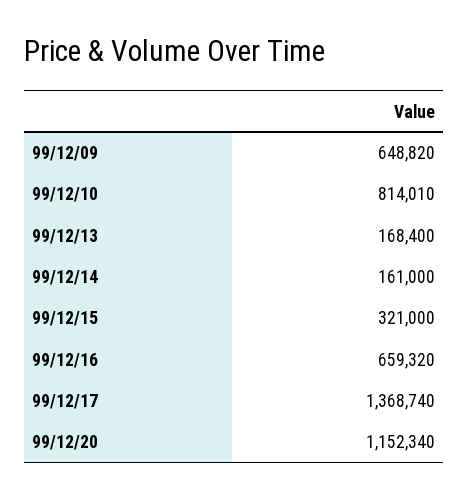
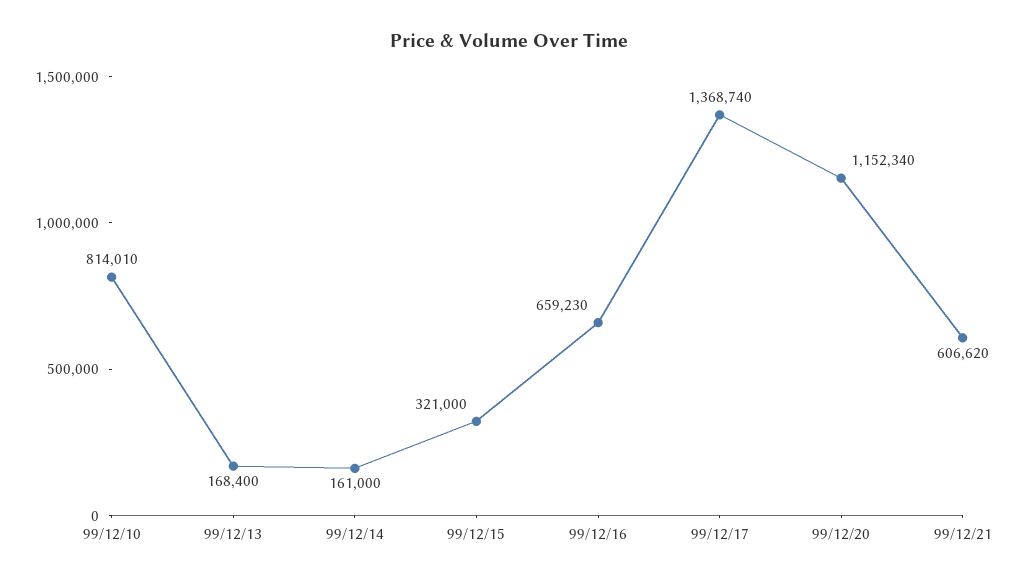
99/12/09: 648820 -> none
99/12/16: 659320 -> 659230
99/12/21: none -> 606620

